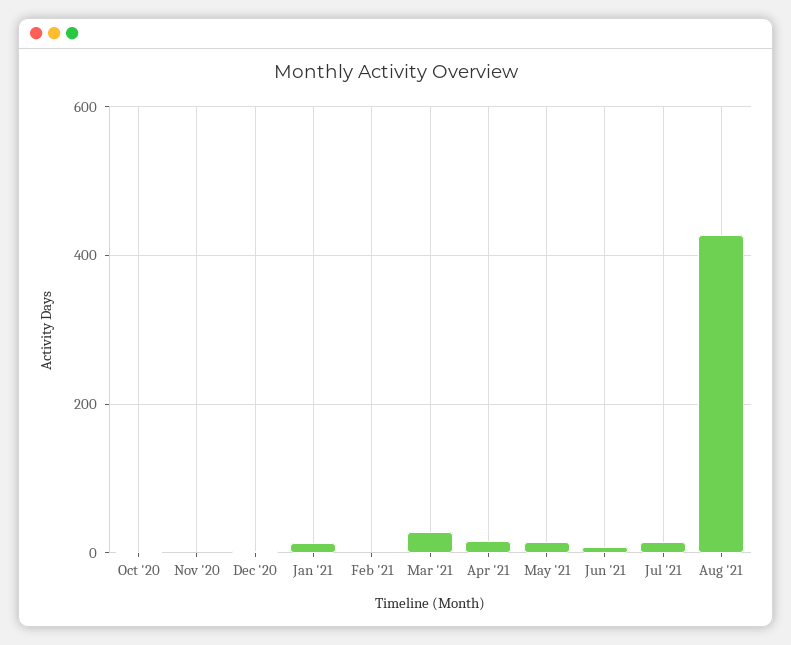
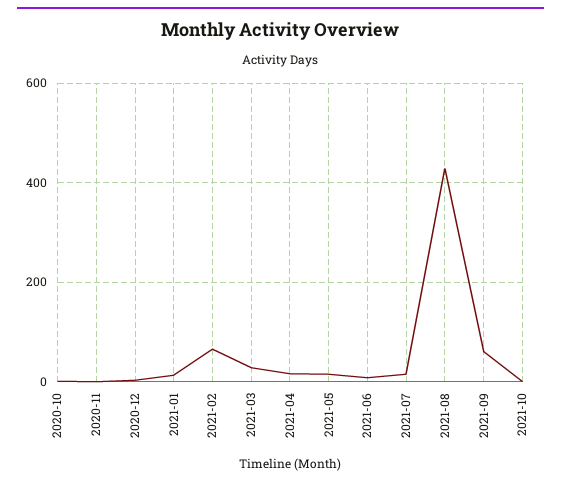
Feb '21: 0 -> 60
2021-09: none -> 60
2021-10: none -> 0

